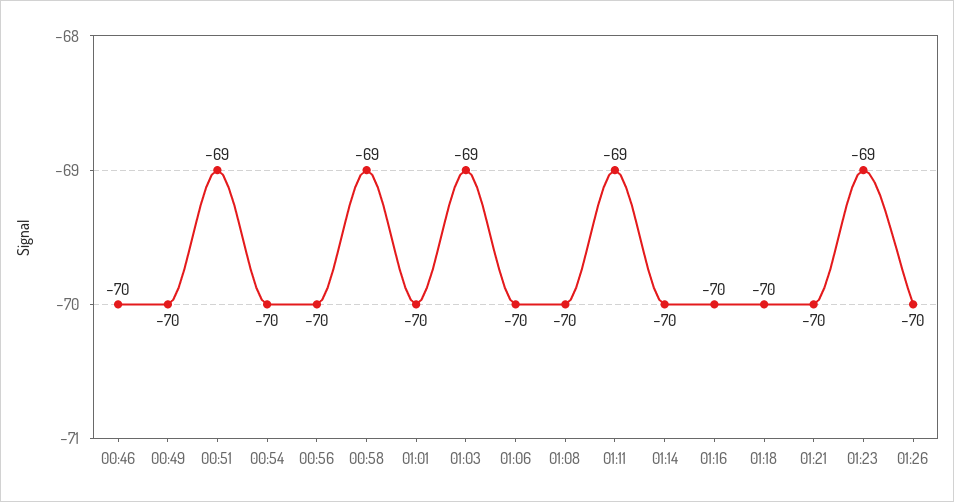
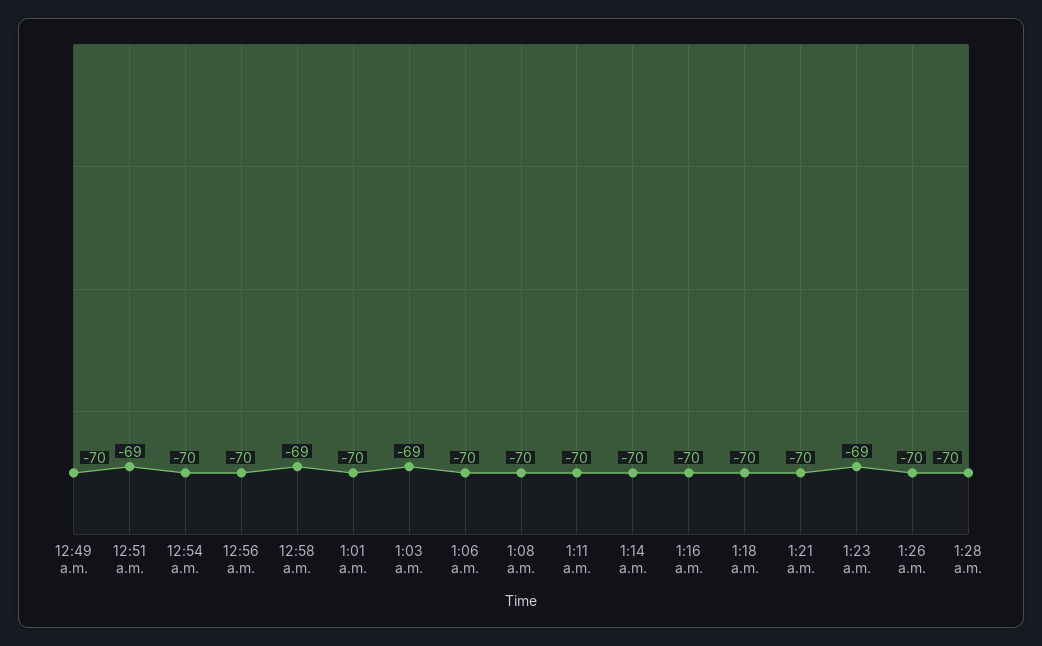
00:46: -70 -> none
01:11: -69 -> -70
1:28 a.m.: none -> -70

